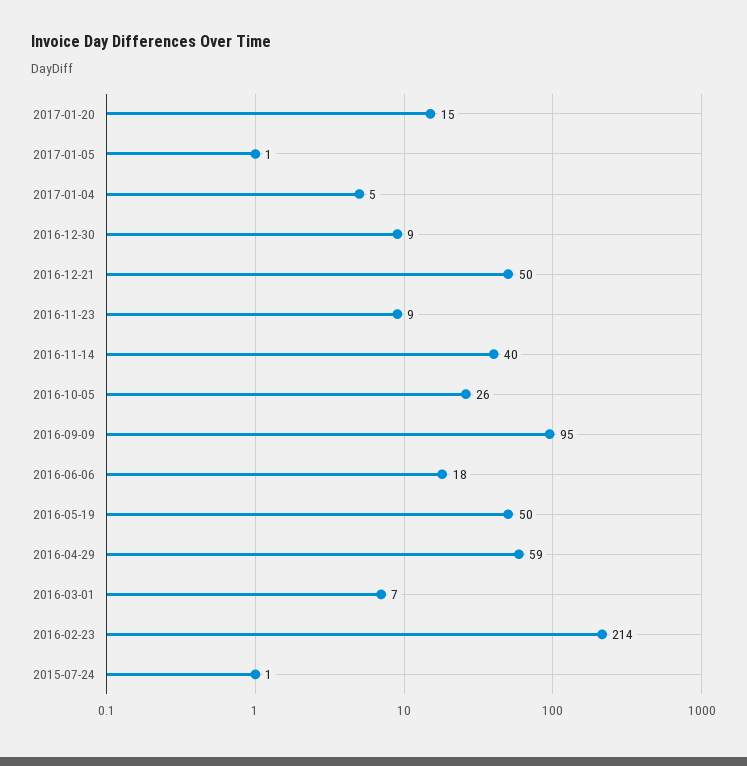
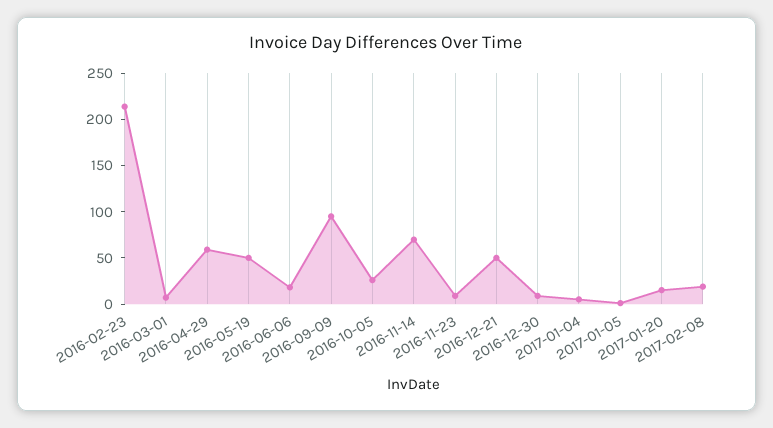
2016-11-14: 40 -> 70
2015-07-24: 1 -> none
2017-02-08: none -> 20

